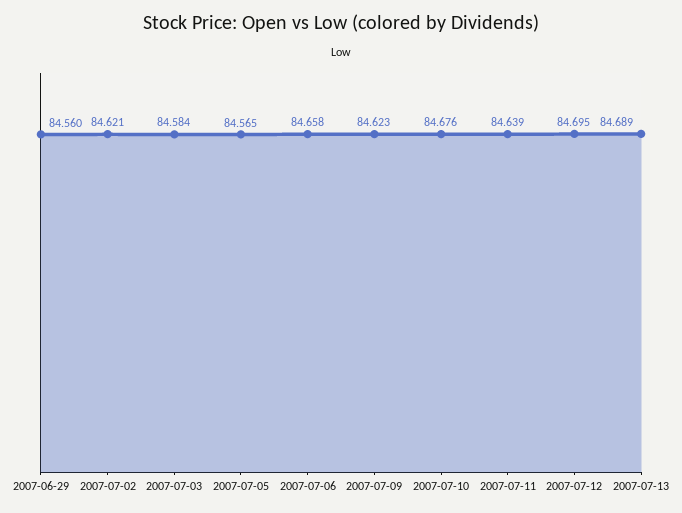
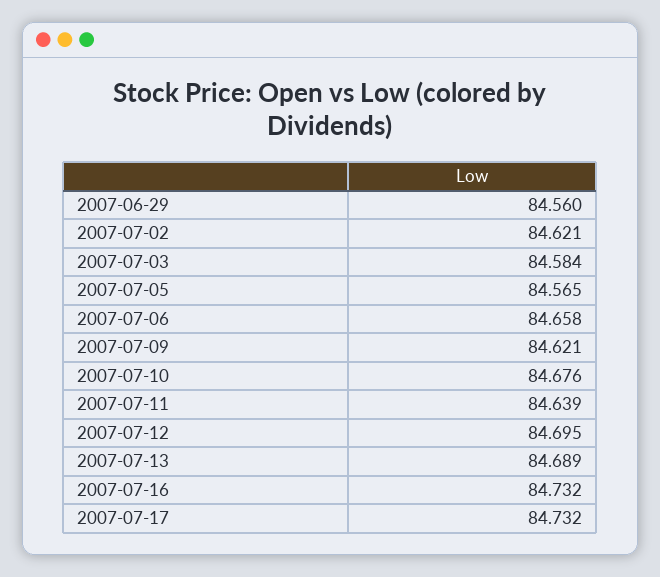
2007-07-09: 84.623 -> 84.621
2007-07-16: none -> 84.732
2007-07-17: none -> 84.732

